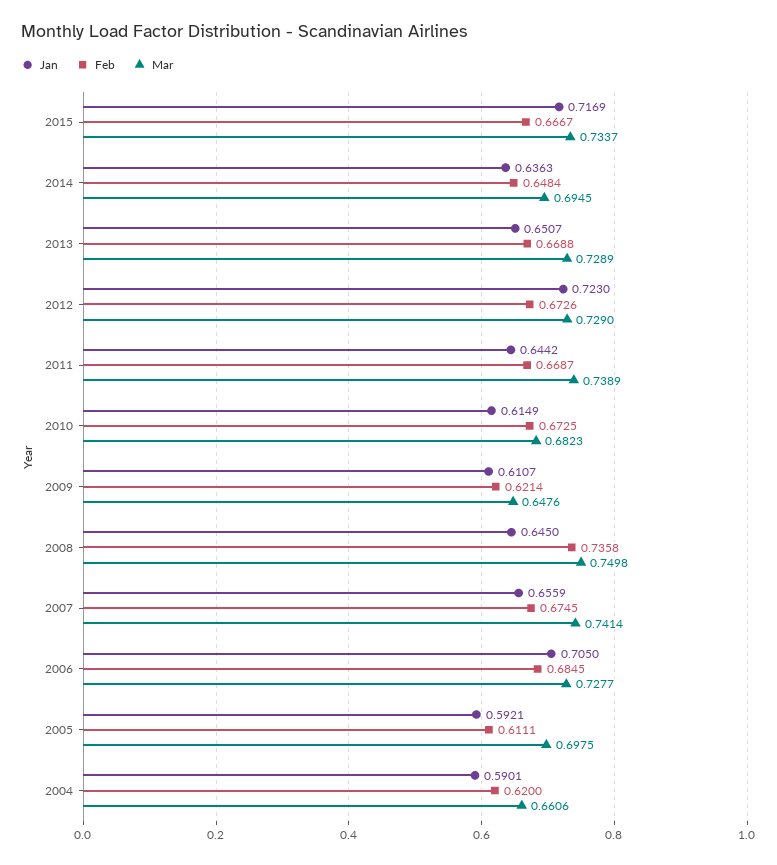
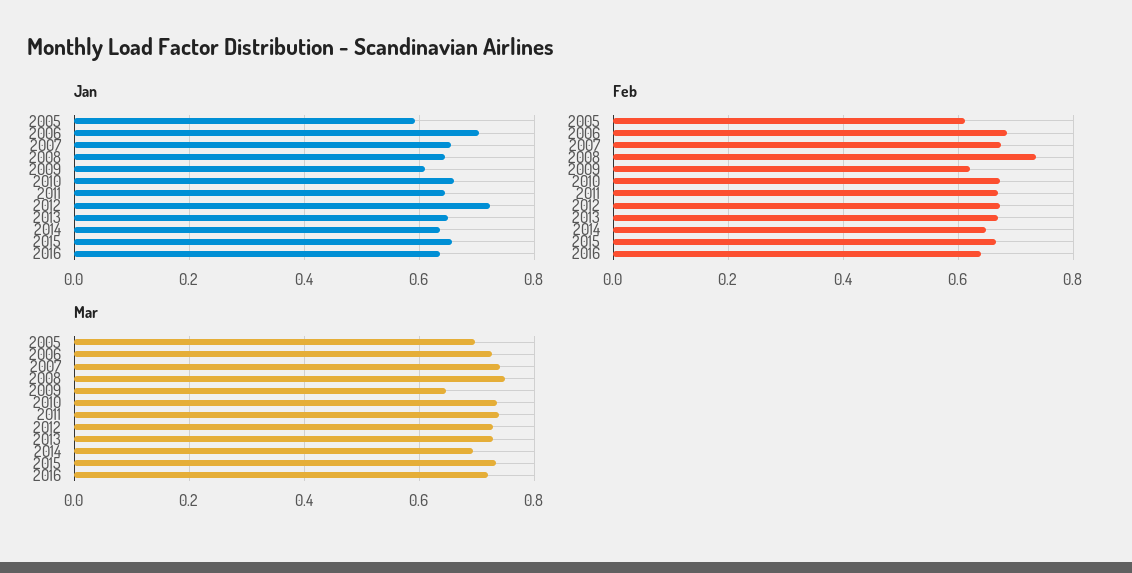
Jan, 2015: 0.7169 -> 0.66
Jan, 2010: 0.6149 -> 0.66
Mar, 2010: 0.6823 -> 0.74
Jan, 2004: 0.5901 -> none
Feb, 2004: 0.62 -> none
Mar, 2004: 0.6606 -> none
Jan, 2016: none -> 0.64
Feb, 2016: none -> 0.64
Mar, 2016: none -> 0.72

